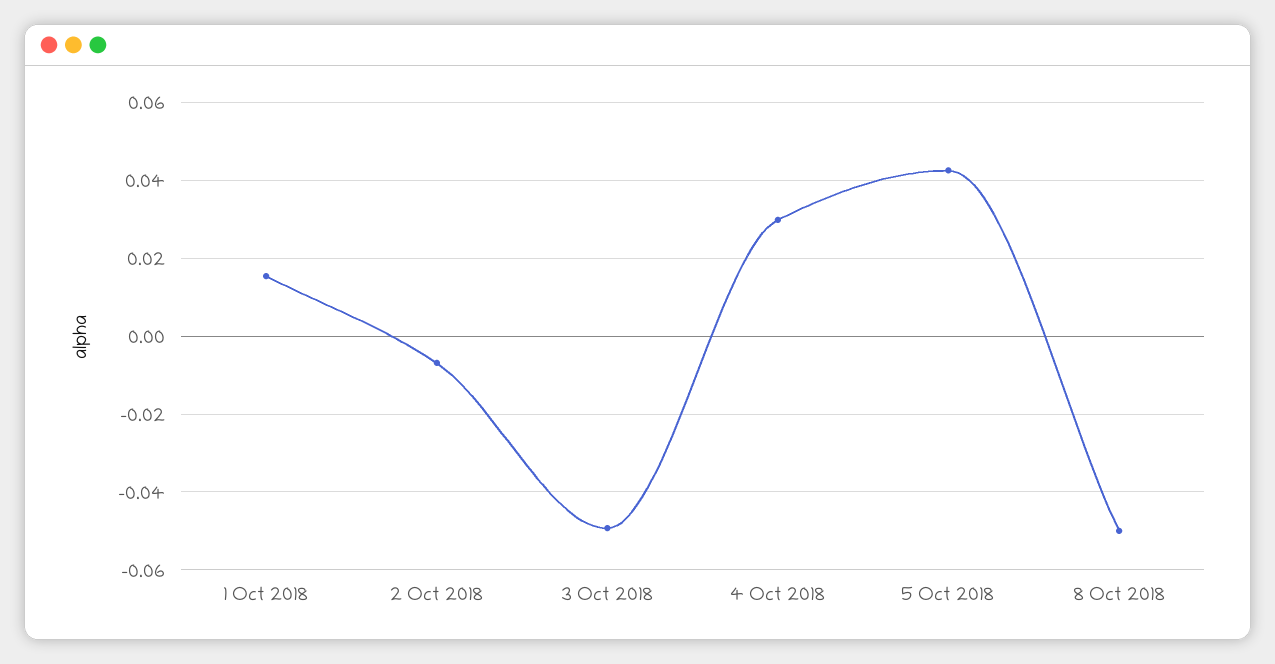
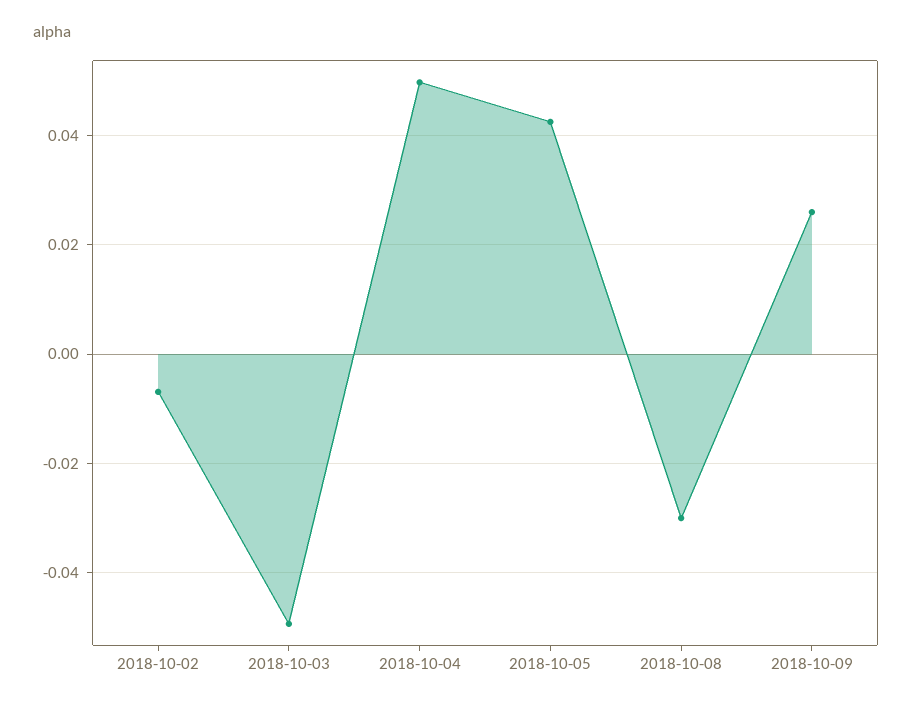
1 Oct 2018: 0.016 -> none
4 Oct 2018: 0.03 -> 0.05
8 Oct 2018: -0.05 -> -0.03
2018-10-09: none -> 0.026

